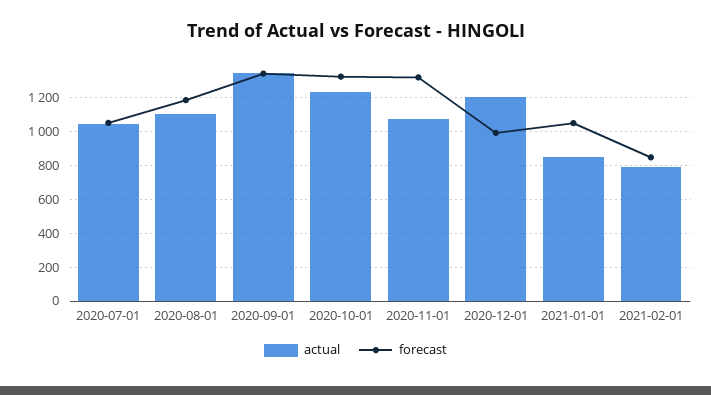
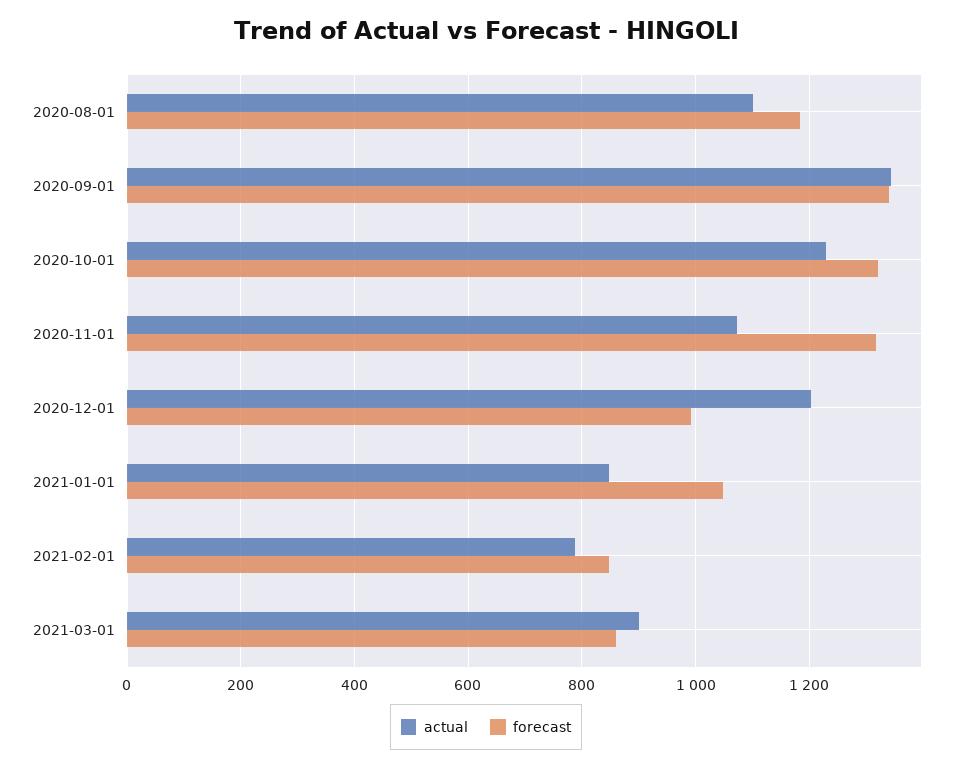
actual, 2020-07-01: 1050 -> none
forecast, 2020-07-01: 1050 -> none
actual, 2021-03-01: none -> 900
forecast, 2021-03-01: none -> 860

